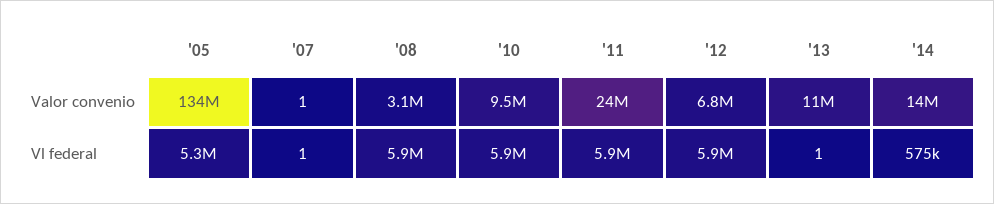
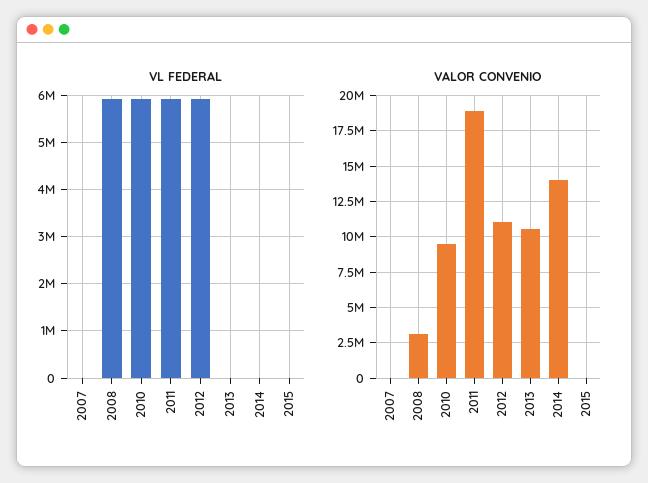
Valor convenio, '05: 134000000 -> none
Valor convenio, '11: 24000000 -> 19000000
Valor convenio, '12: 6800000 -> 11000000
Vl federal, '05: 5300000 -> none
Vl federal, '14: 575000 -> 0
Vl federal, 2015: none -> 0
Valor convenio, 2015: none -> 0

